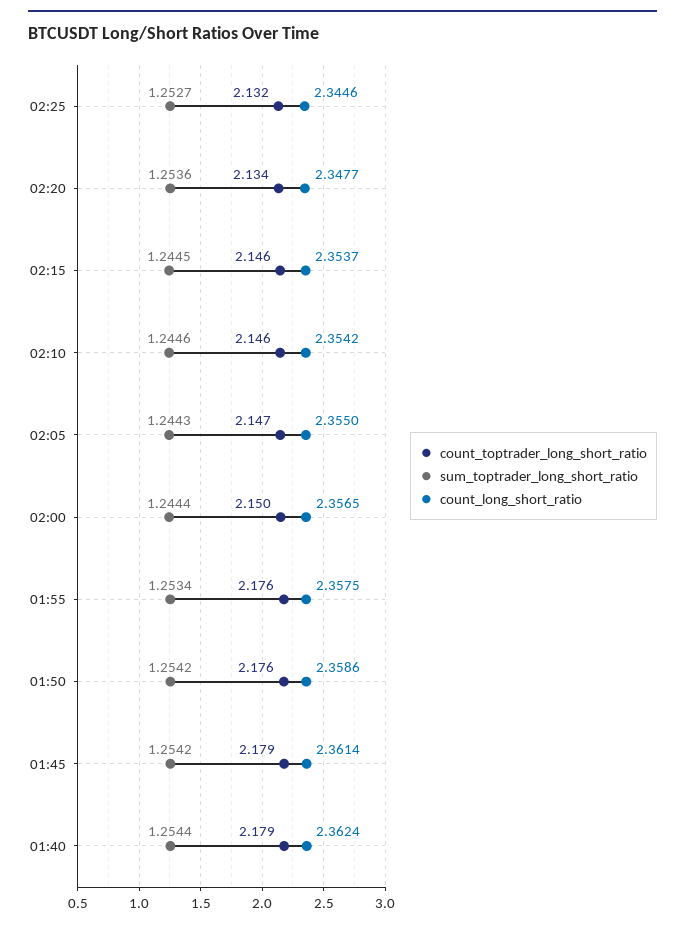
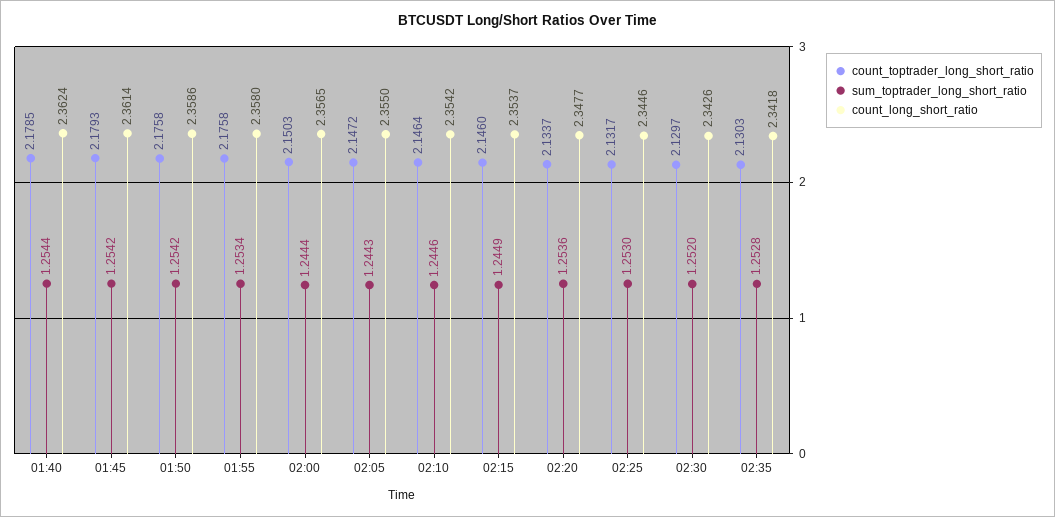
sum_toptrader_long_short_ratio, 02:25: 1.2527 -> 1.253
sum_toptrader_long_short_ratio, 02:15: 1.2445 -> 1.2449
count_long_short_ratio, 01:55: 2.3575 -> 2.358
count_toptrader_long_short_ratio, 02:30: none -> 2.1297
sum_toptrader_long_short_ratio, 02:30: none -> 1.252
count_long_short_ratio, 02:30: none -> 2.3426
count_toptrader_long_short_ratio, 02:35: none -> 2.1303
sum_toptrader_long_short_ratio, 02:35: none -> 1.2528
count_long_short_ratio, 02:35: none -> 2.3418

